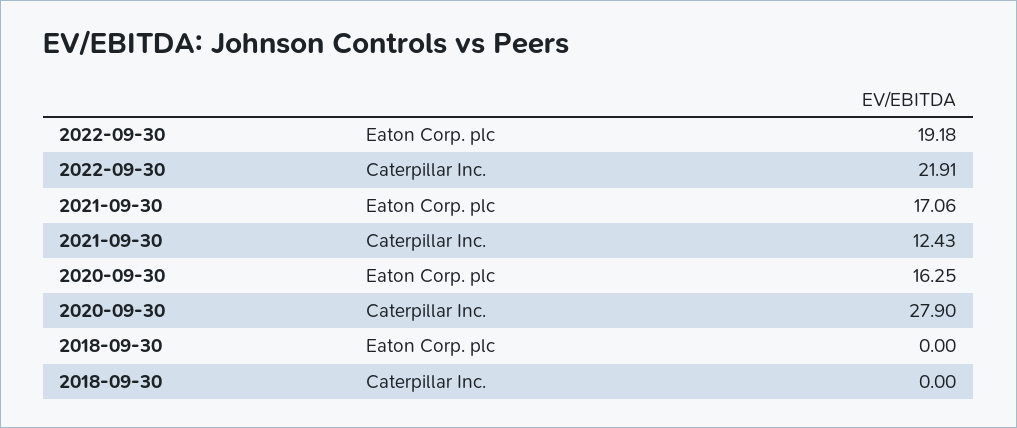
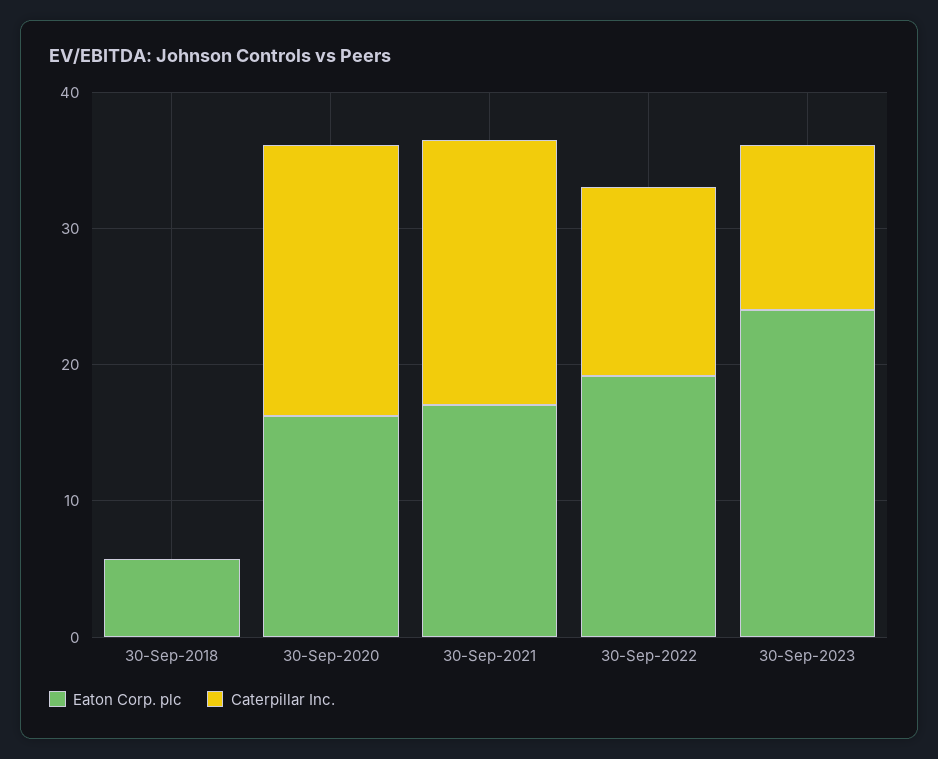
Caterpillar Inc., 2022-09-30: 21.91 -> 14
Caterpillar Inc., 2021-09-30: 12.43 -> 20
Caterpillar Inc., 2020-09-30: 27.9 -> 20
Eaton Corp. plc, 2018-09-30: 0 -> 6
Eaton Corp. plc, 30-Sep-2023: none -> 24
Caterpillar Inc., 30-Sep-2023: none -> 12

